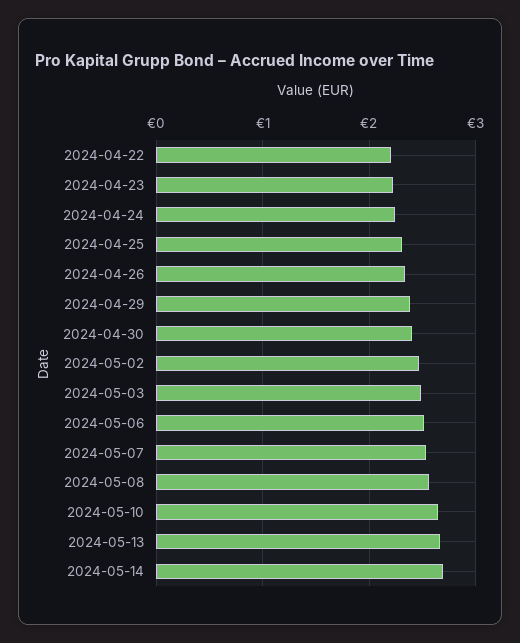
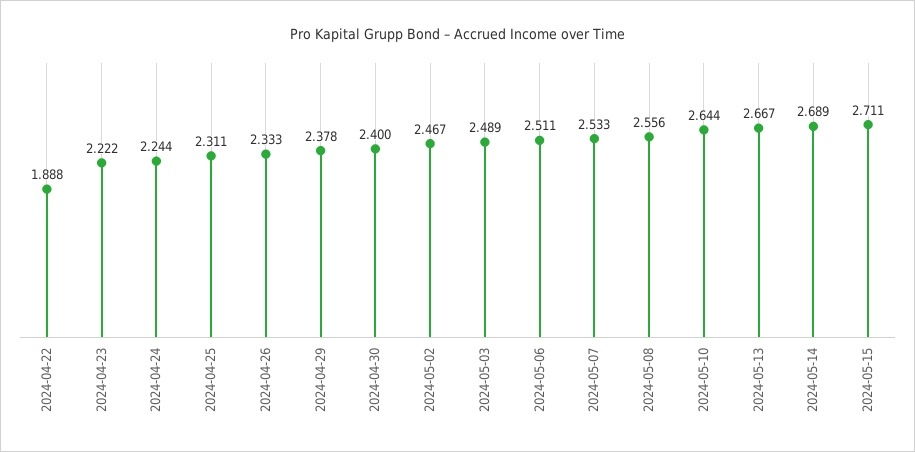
2024-04-22: 2.2 -> 1.888
2024-05-15: none -> 2.711

